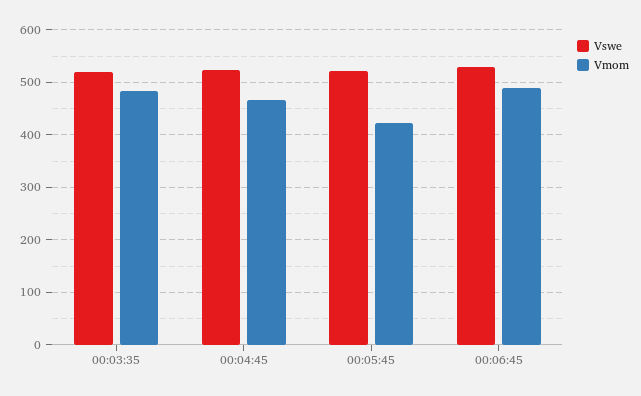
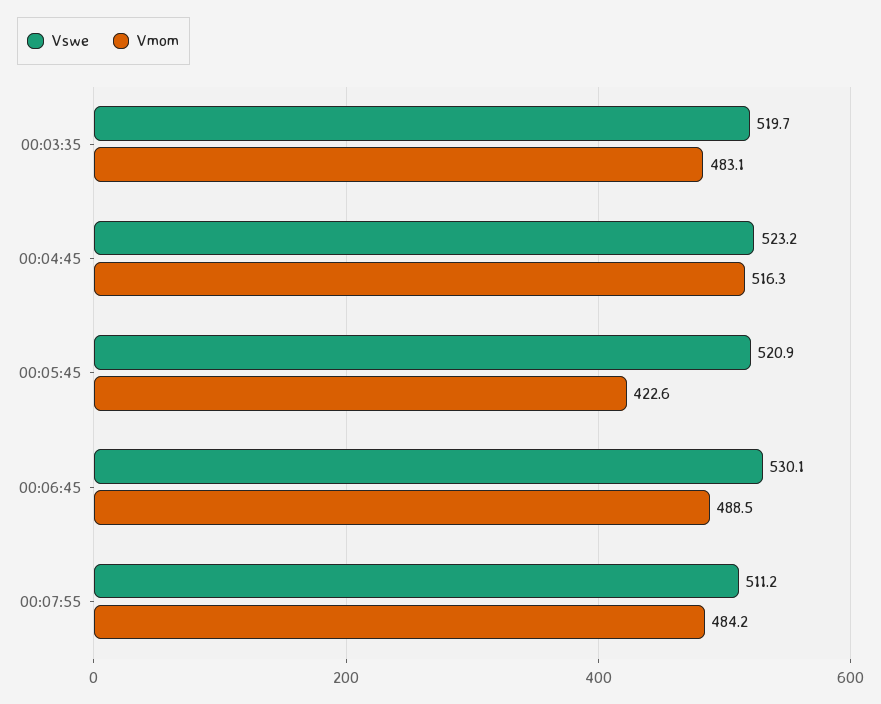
Vmom, 00:04:45: 460 -> 516.3
Vswe, 00:07:55: none -> 511.2
Vmom, 00:07:55: none -> 484.2

